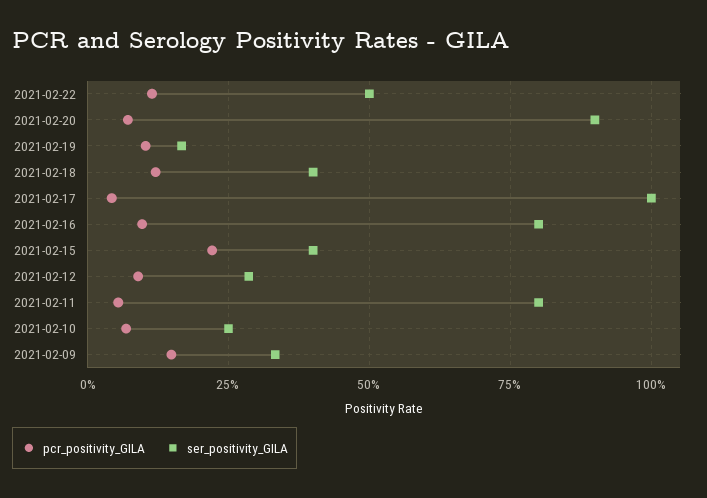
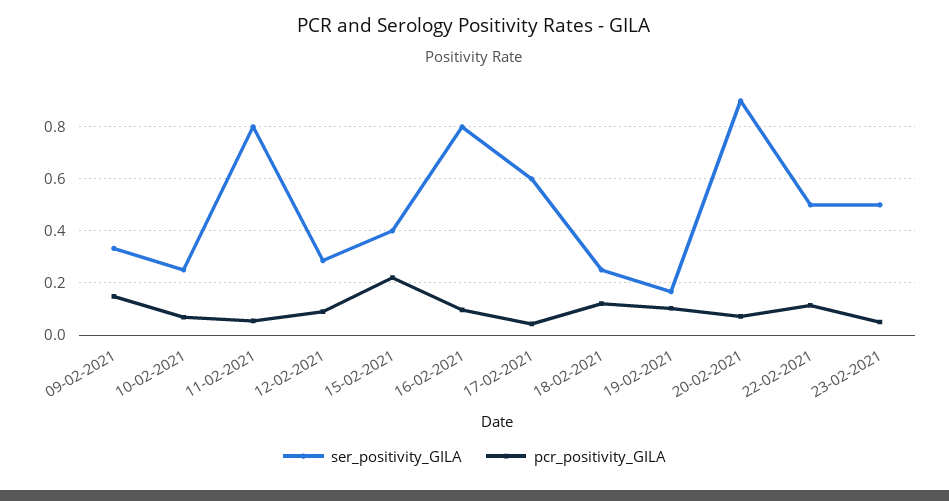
ser_positivity_GILA, 2021-02-18: 0.4 -> 0.25
ser_positivity_GILA, 2021-02-17: 1 -> 0.6
ser_positivity_GILA, 23-02-2021: none -> 0.5
pcr_positivity_GILA, 23-02-2021: none -> 0.05

